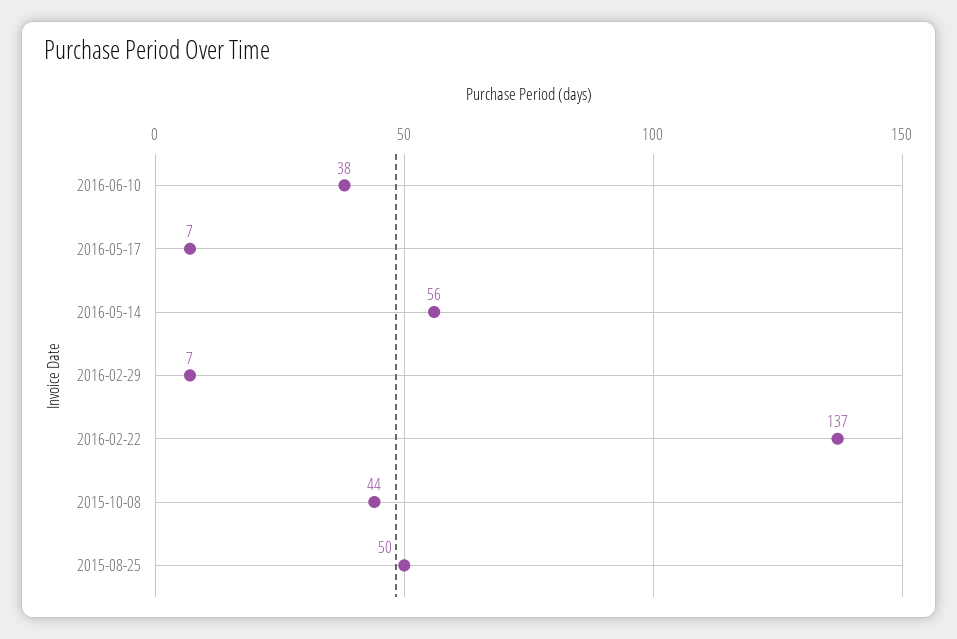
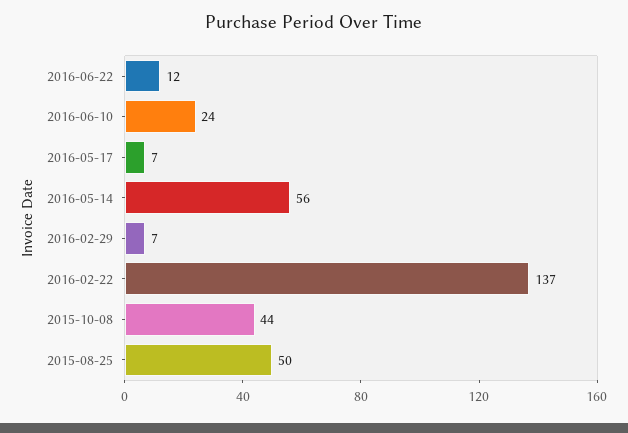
2016-06-10: 38 -> 24
2016-06-22: none -> 12

